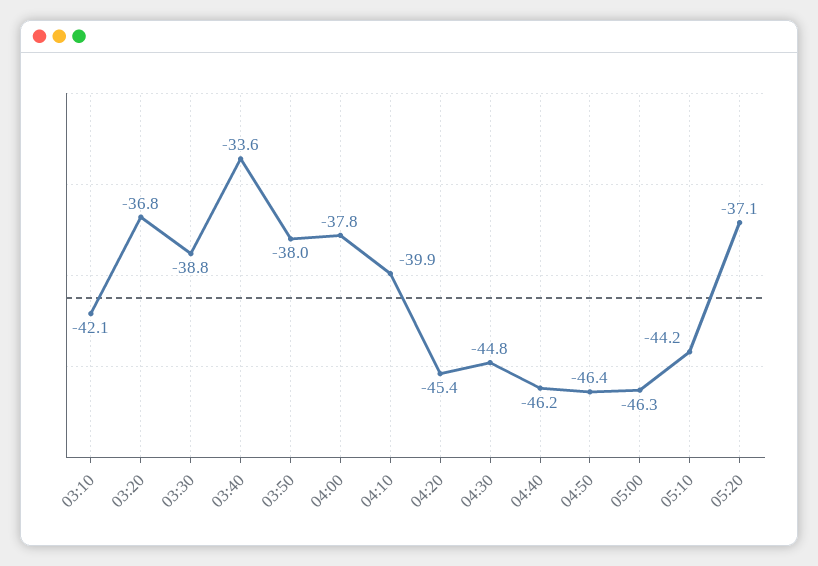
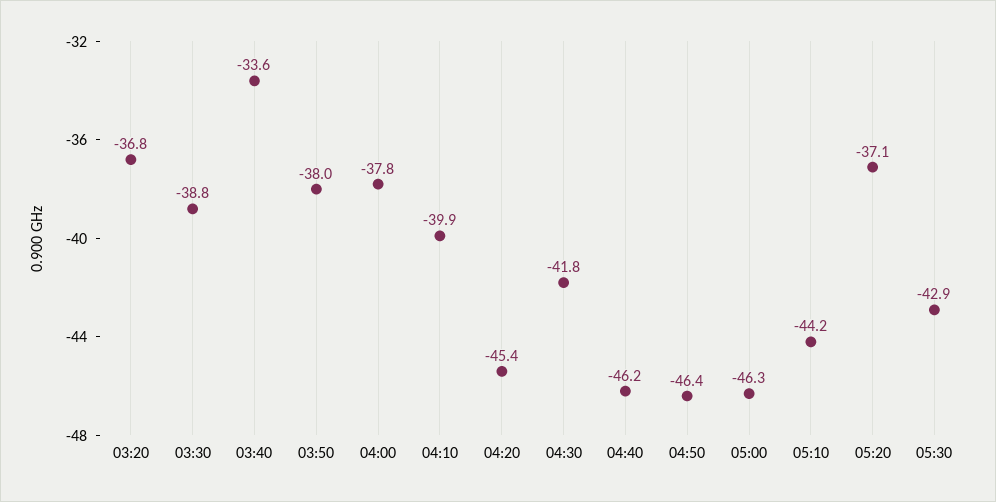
03:10: -42.1 -> none
04:30: -44.8 -> -41.8
05:30: none -> -42.9

